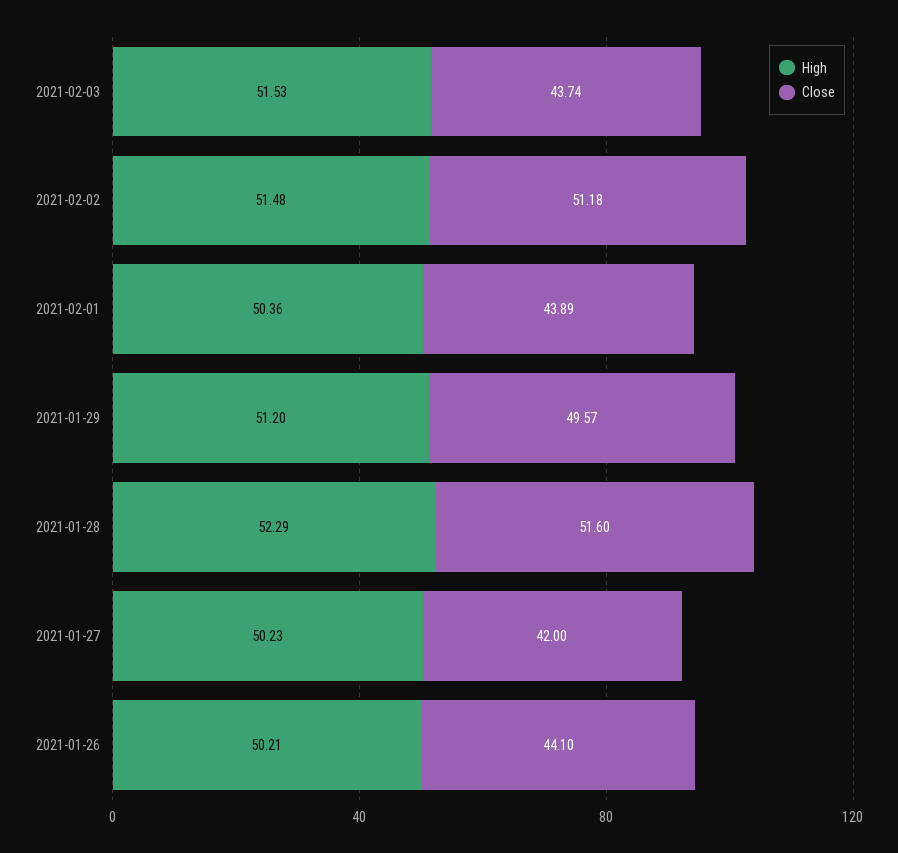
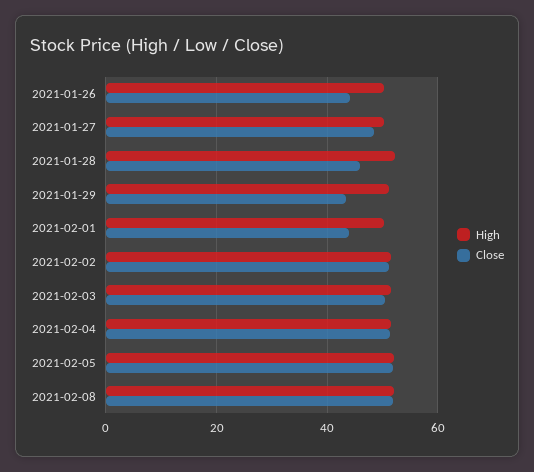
Close, 2021-02-03: 43.74 -> 50
Close, 2021-01-29: 49.57 -> 44
Close, 2021-01-28: 51.6 -> 46
Close, 2021-01-27: 42 -> 48
High, 2021-02-04: none -> 52
Close, 2021-02-04: none -> 52
High, 2021-02-05: none -> 52
Close, 2021-02-05: none -> 52
High, 2021-02-08: none -> 52
Close, 2021-02-08: none -> 52

